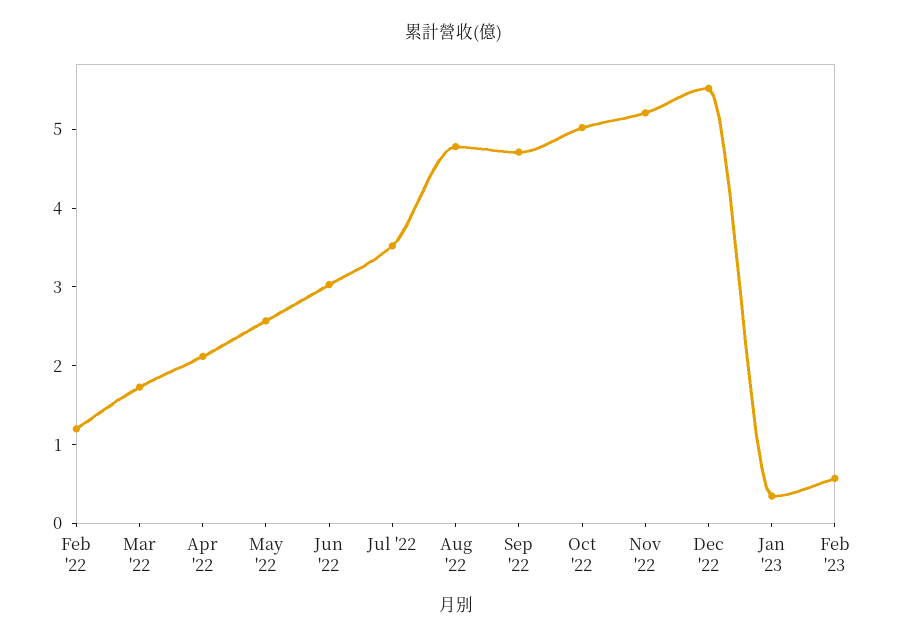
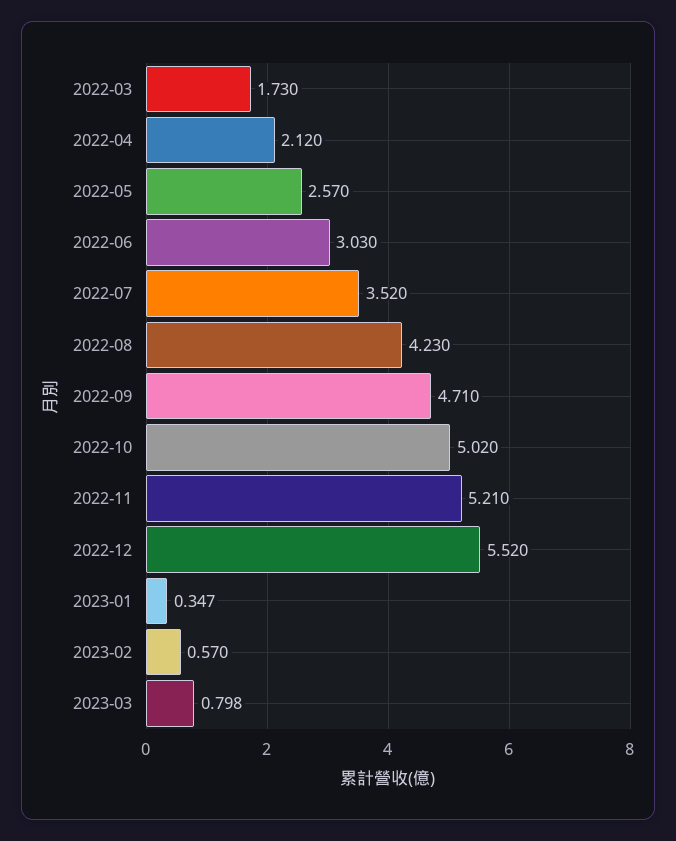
Feb '22: 1.2 -> none
Aug '22: 4.8 -> 4.23
2023-03: none -> 0.798

